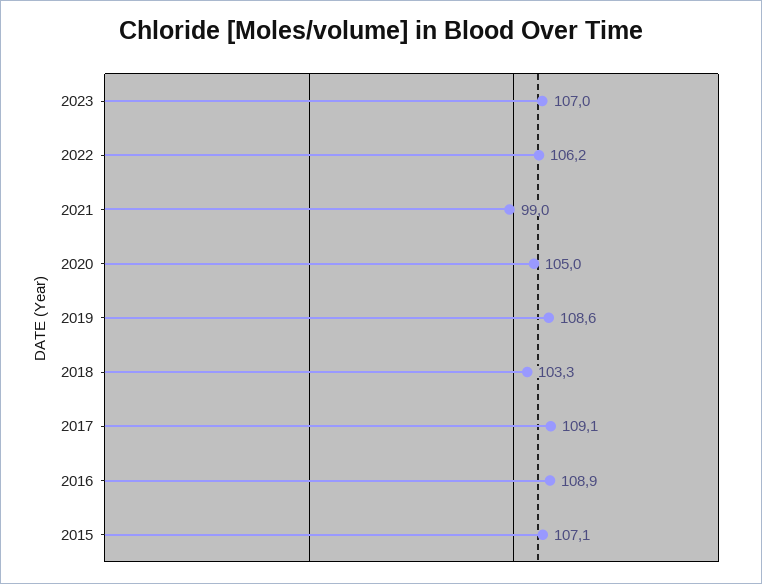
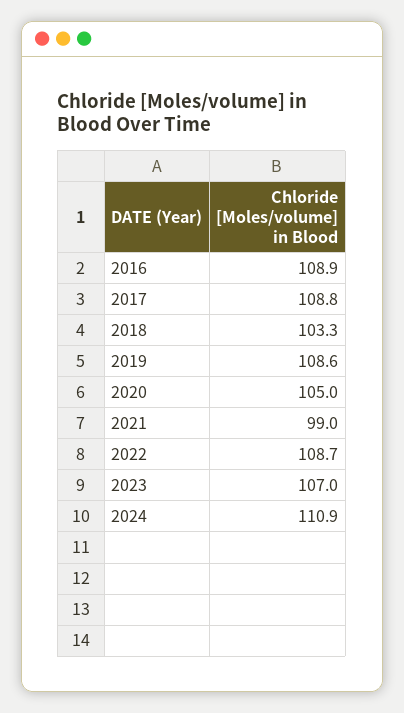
2022: 106.2 -> 108.7
2017: 109.1 -> 108.8
2015: 107.1 -> none
2024: none -> 110.9

